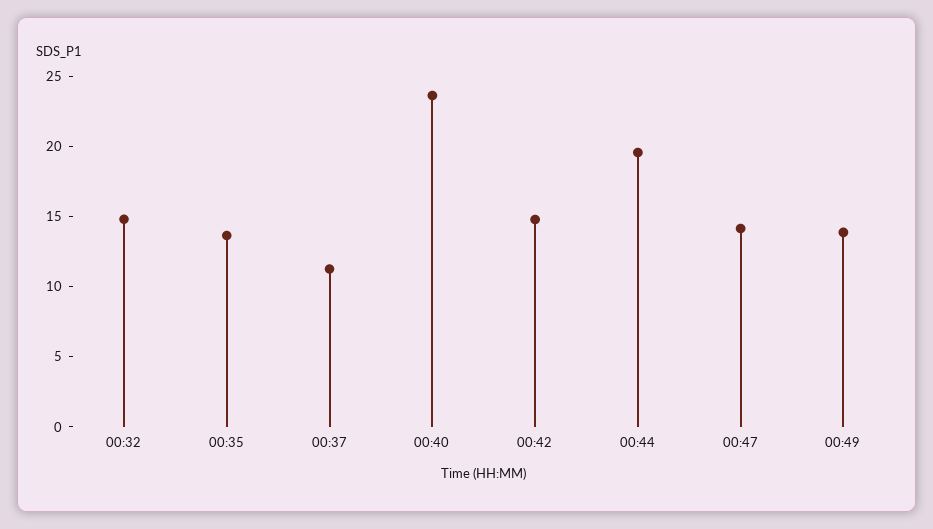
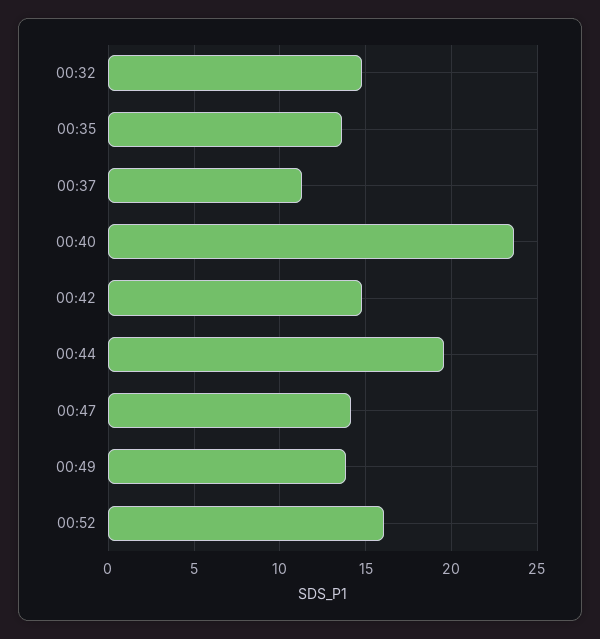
00:52: none -> 16

